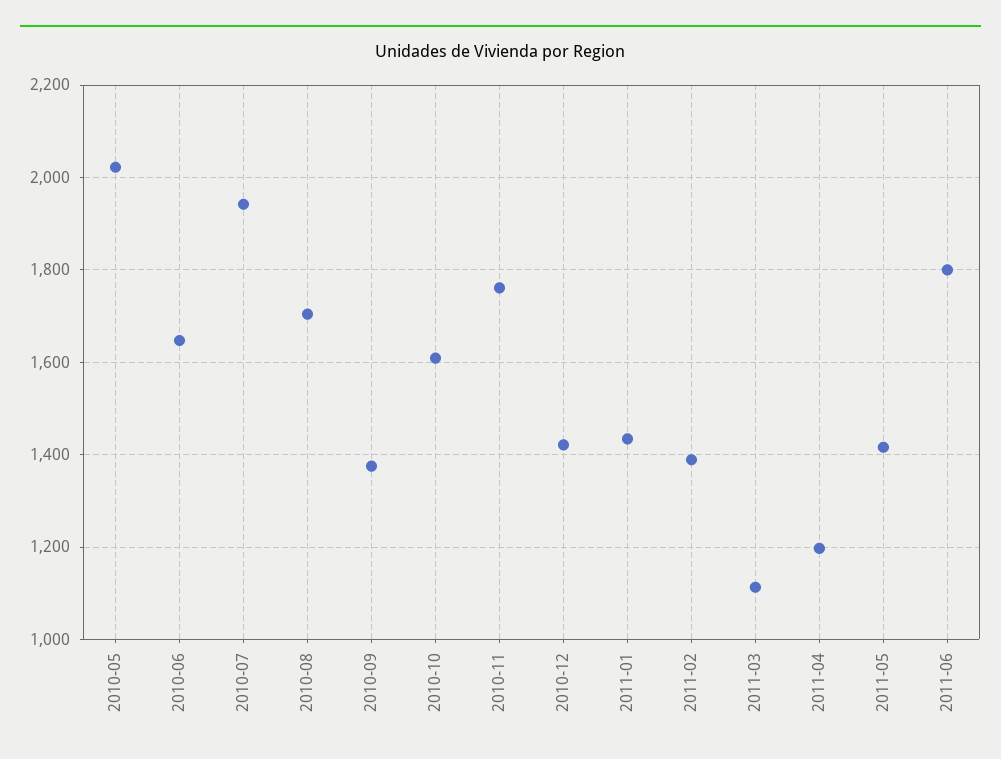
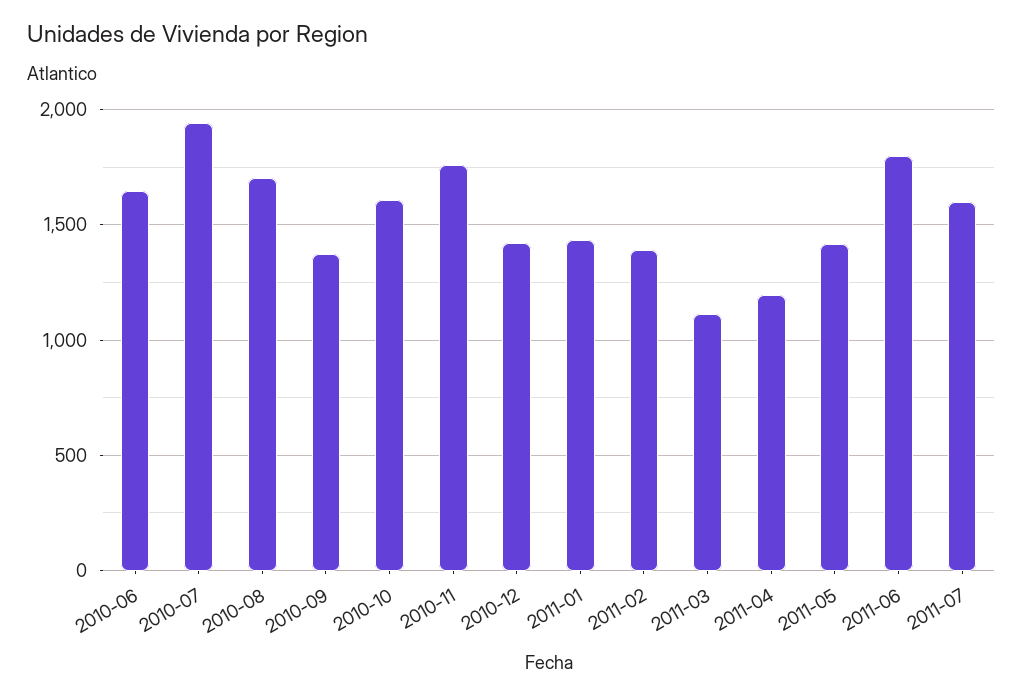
2010-05: 2020 -> none
2011-07: none -> 1600

